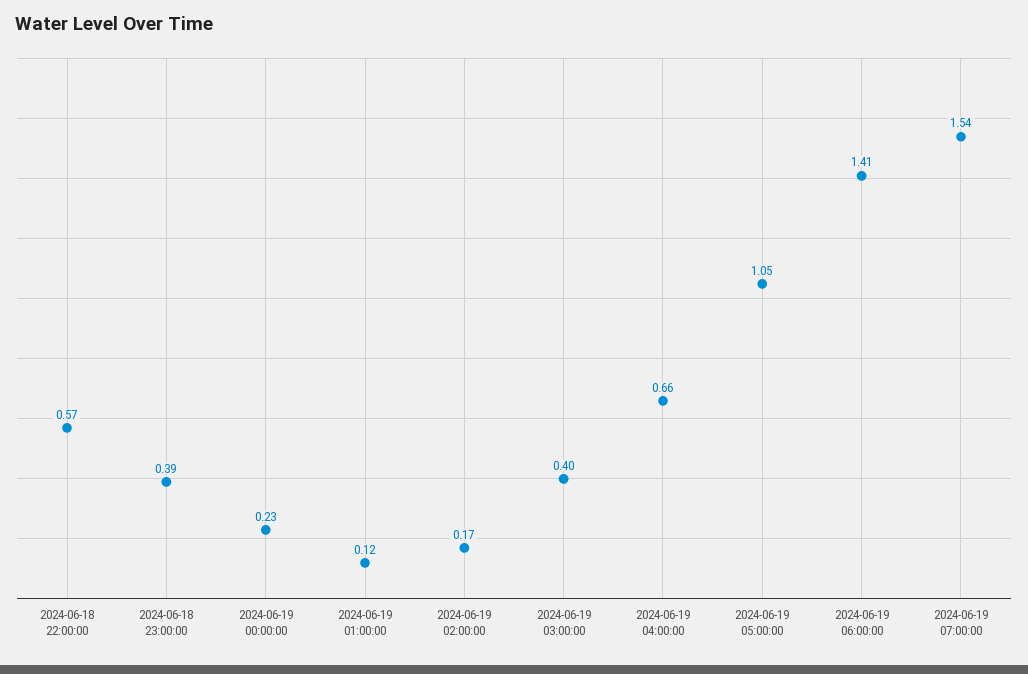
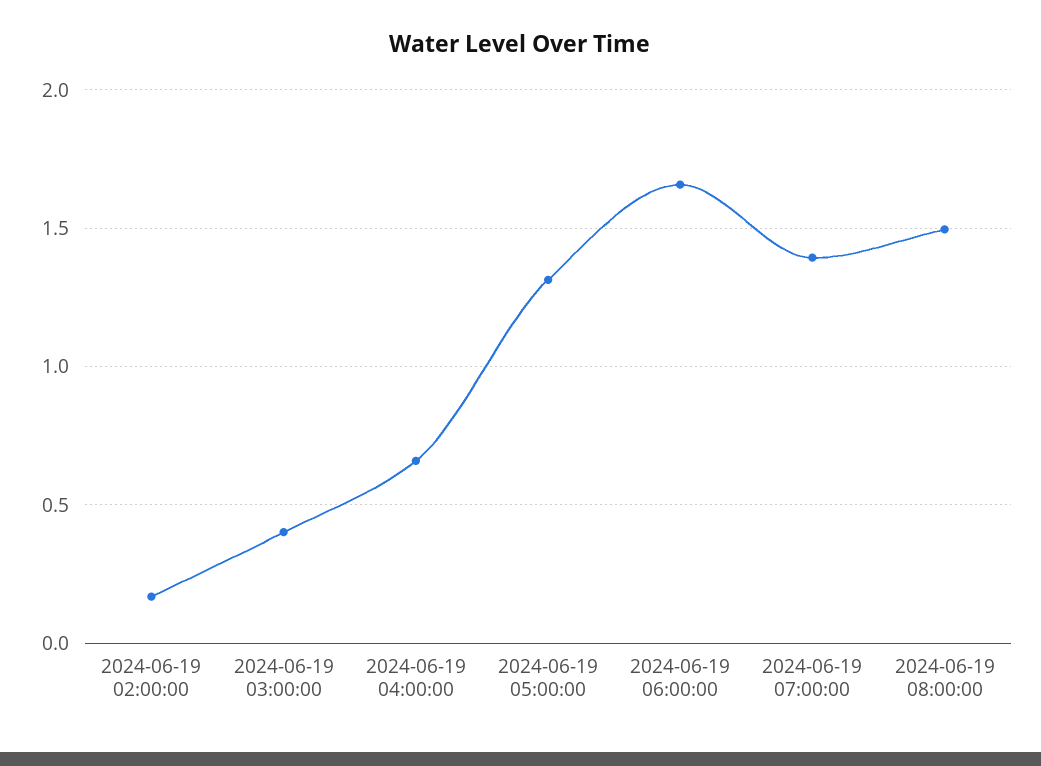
2024-06-18 22:00:00: 0.57 -> none
2024-06-18 23:00:00: 0.39 -> none
2024-06-19 00:00:00: 0.23 -> none
2024-06-19 01:00:00: 0.12 -> none
2024-06-19 05:00:00: 1.05 -> 1.3
2024-06-19 06:00:00: 1.41 -> 1.65
2024-06-19 07:00:00: 1.54 -> 1.4
2024-06-19 08:00:00: none -> 1.5

